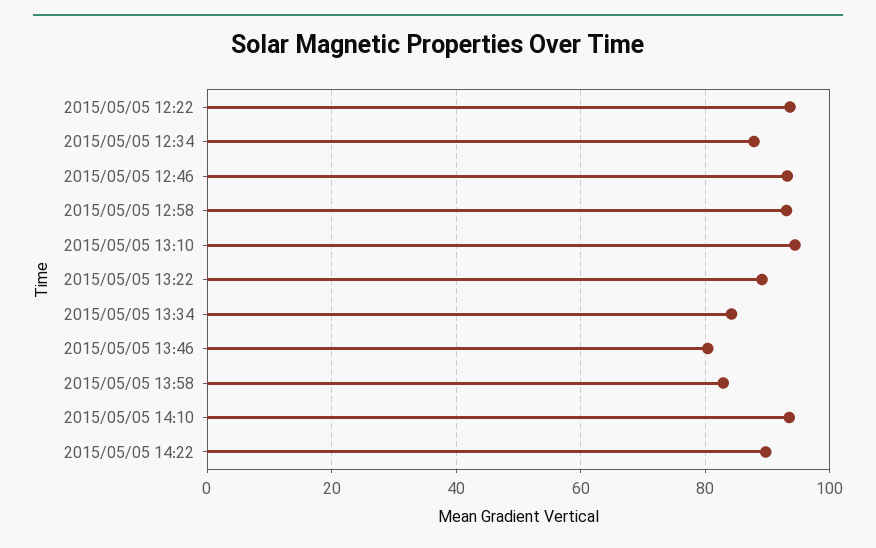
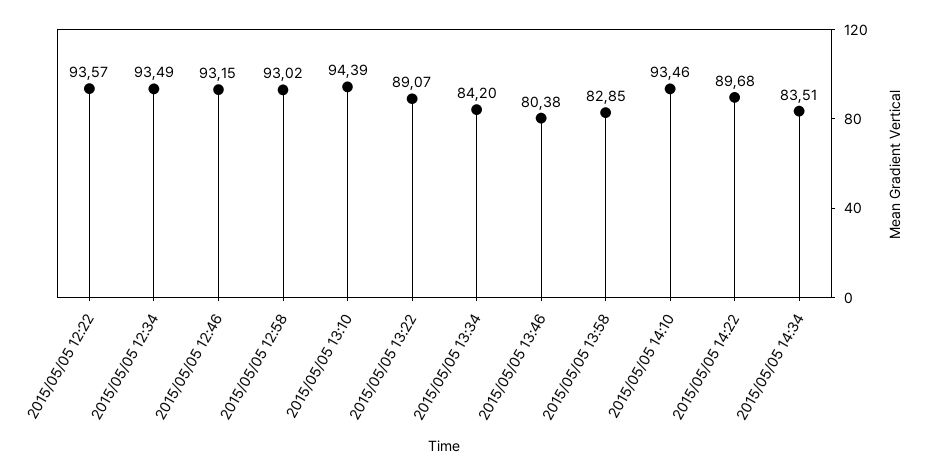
2015/05/05 12:34: 88 -> 93.49
2015/05/05 14:34: none -> 83.51

